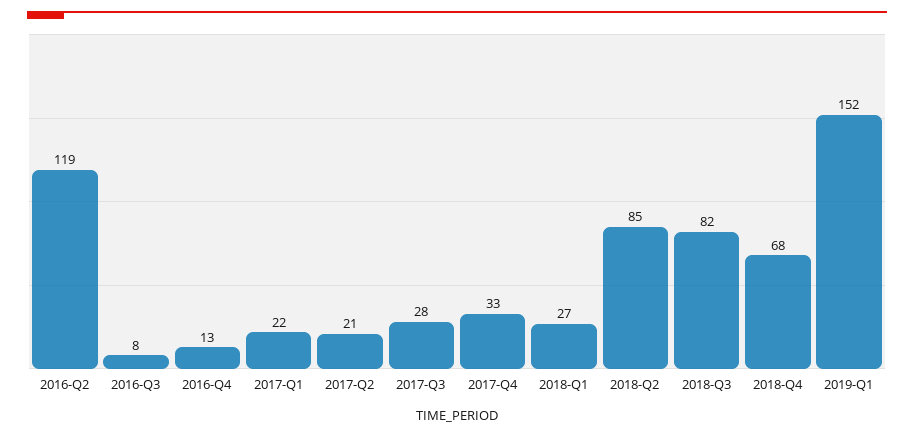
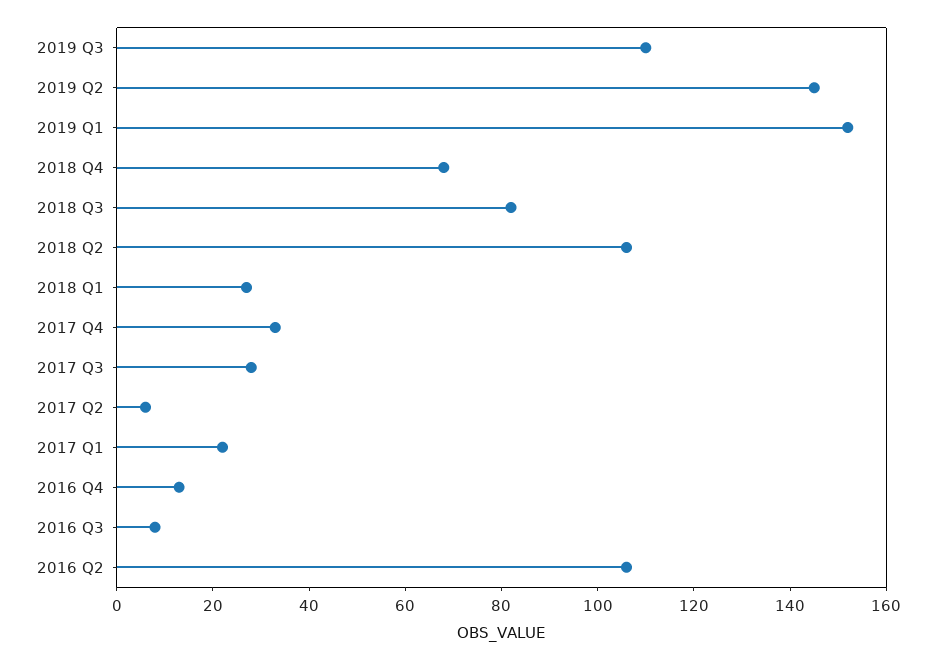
2016-Q2: 119 -> 105
2017-Q2: 21 -> 5
2018-Q2: 85 -> 105
2019 Q3: none -> 110
2019 Q2: none -> 145

